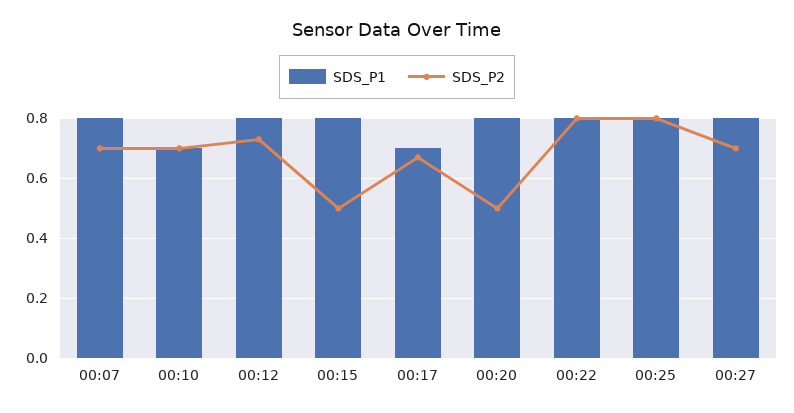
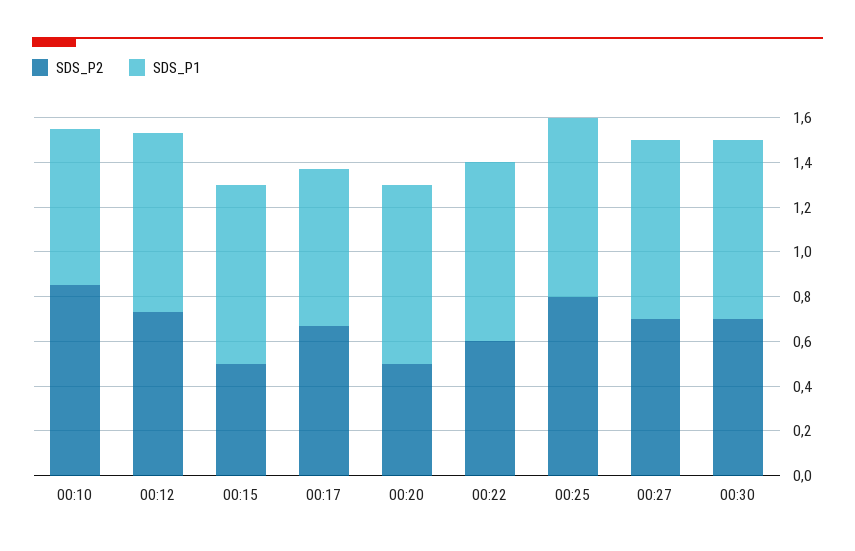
SDS_P1, 00:07: 0.8 -> none
SDS_P2, 00:07: 0.7 -> none
SDS_P2, 00:10: 0.7 -> 0.85
SDS_P2, 00:22: 0.8 -> 0.6
SDS_P2, 00:30: none -> 0.7
SDS_P1, 00:30: none -> 0.8

